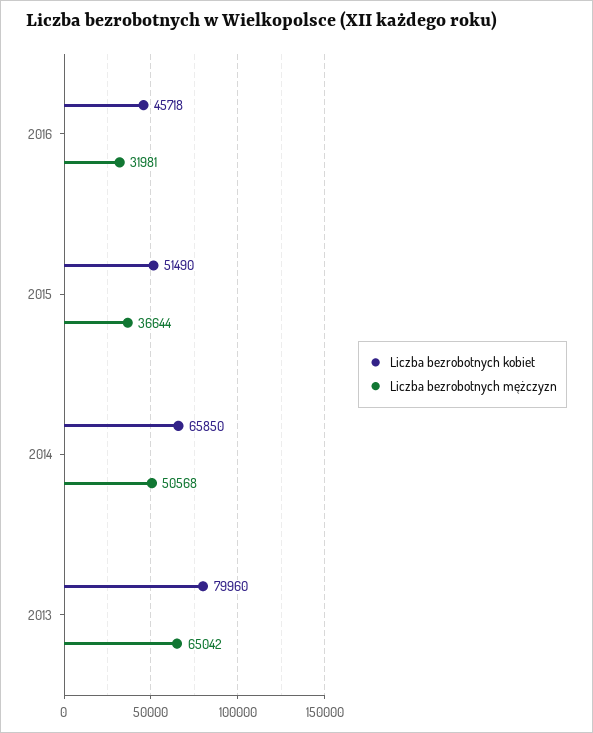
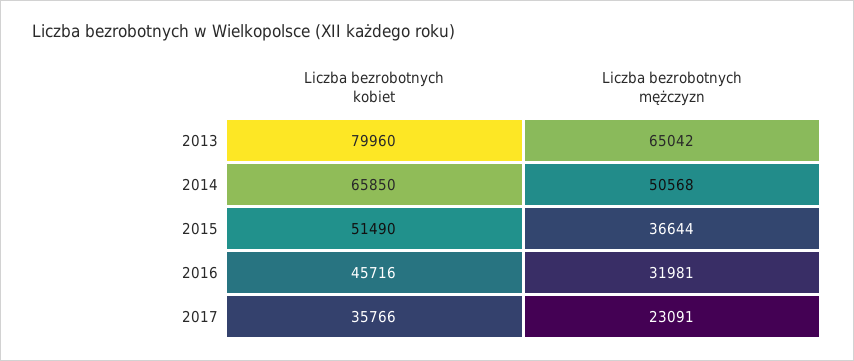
Liczba bezrobotnych kobiet, 2016: 45718 -> 45716
Liczba bezrobotnych kobiet, 2017: none -> 35766
Liczba bezrobotnych mężczyzn, 2017: none -> 23091

